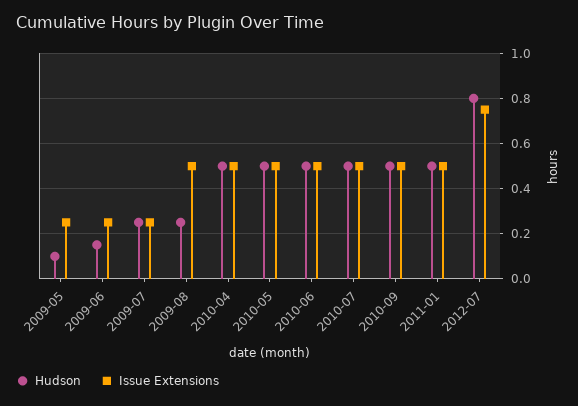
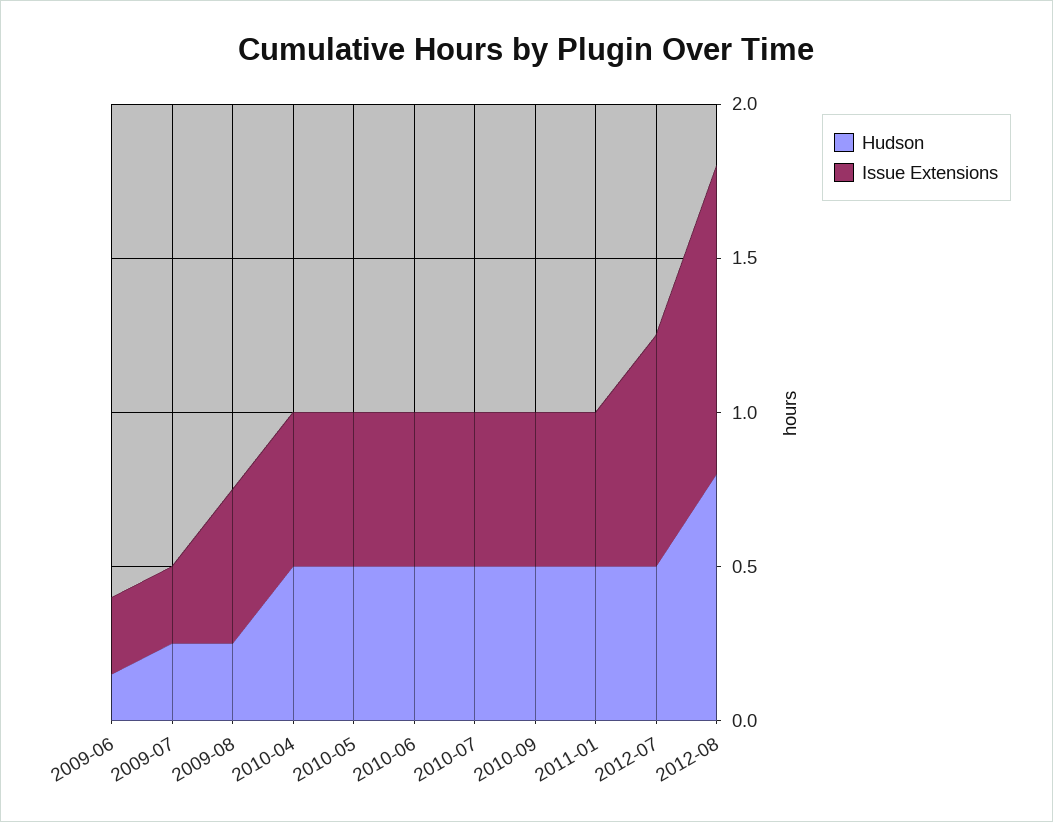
Hudson, 2009-05: 0.1 -> none
Issue Extensions, 2009-05: 0.25 -> none
Hudson, 2012-07: 0.8 -> 0.5
Hudson, 2012-08: none -> 0.8
Issue Extensions, 2012-08: none -> 1

